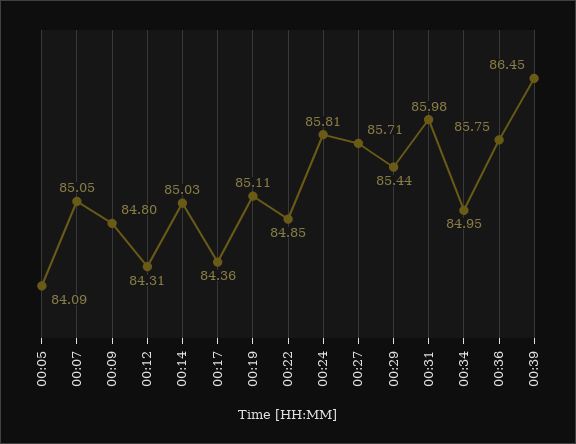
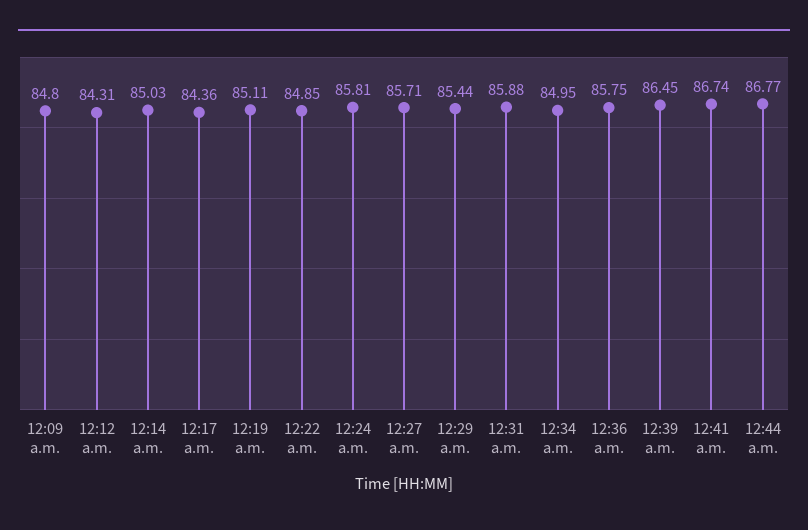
00:05: 84.09 -> none
00:07: 85.05 -> none
00:31: 85.98 -> 85.88
12:41 a.m.: none -> 86.74
12:44 a.m.: none -> 86.77

